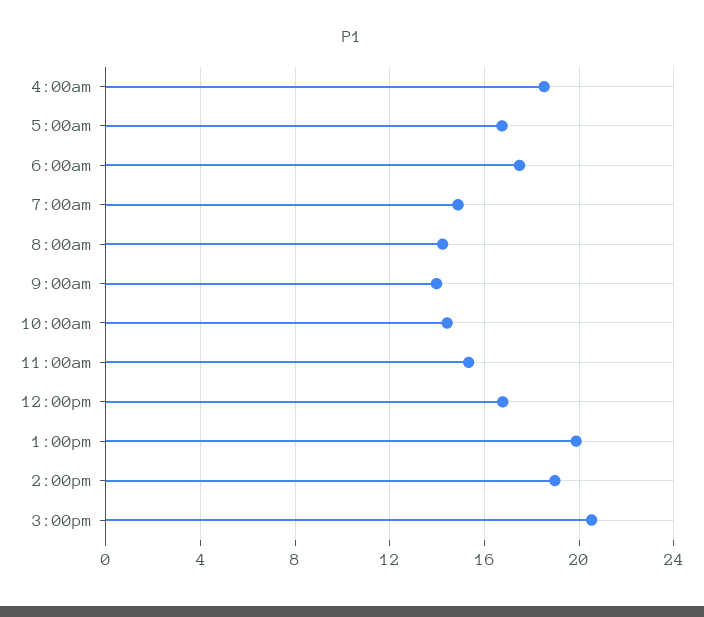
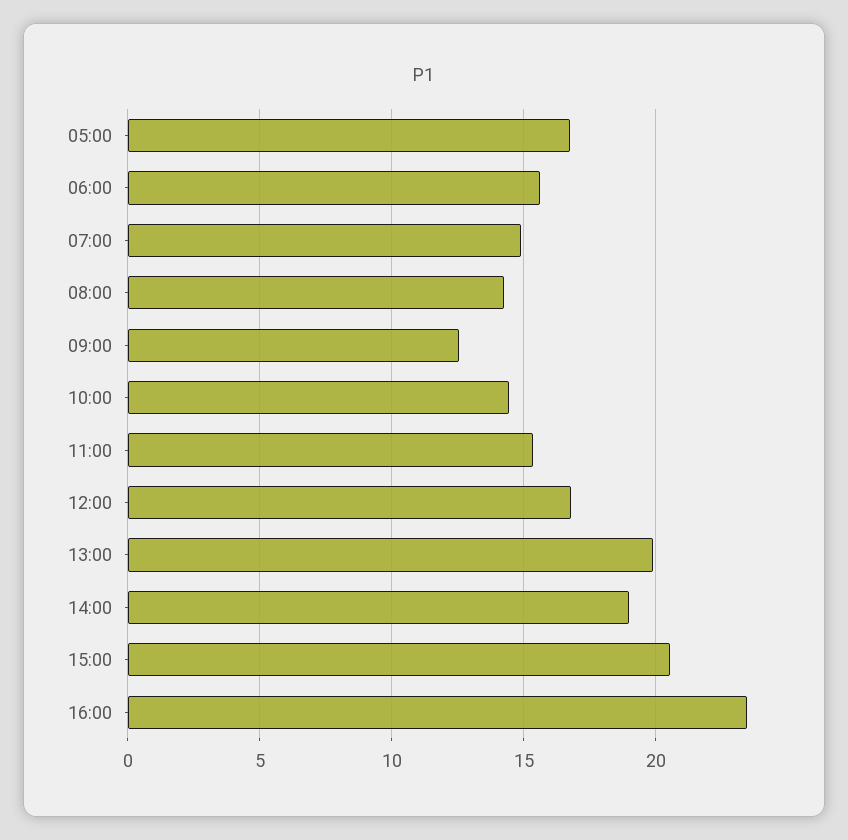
4:00am: 18.5 -> none
6:00am: 17.5 -> 15.5
9:00am: 14 -> 12.5
16:00: none -> 23.5

